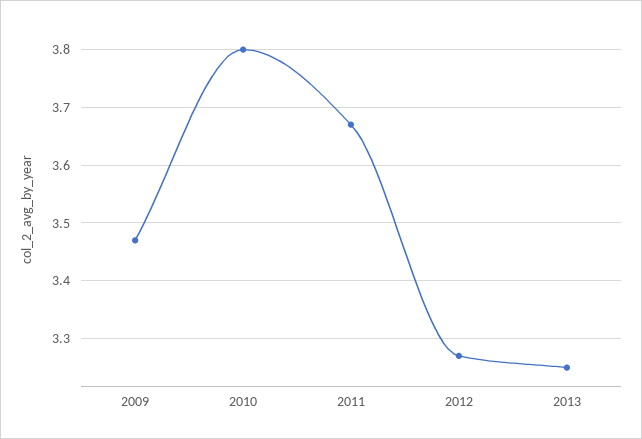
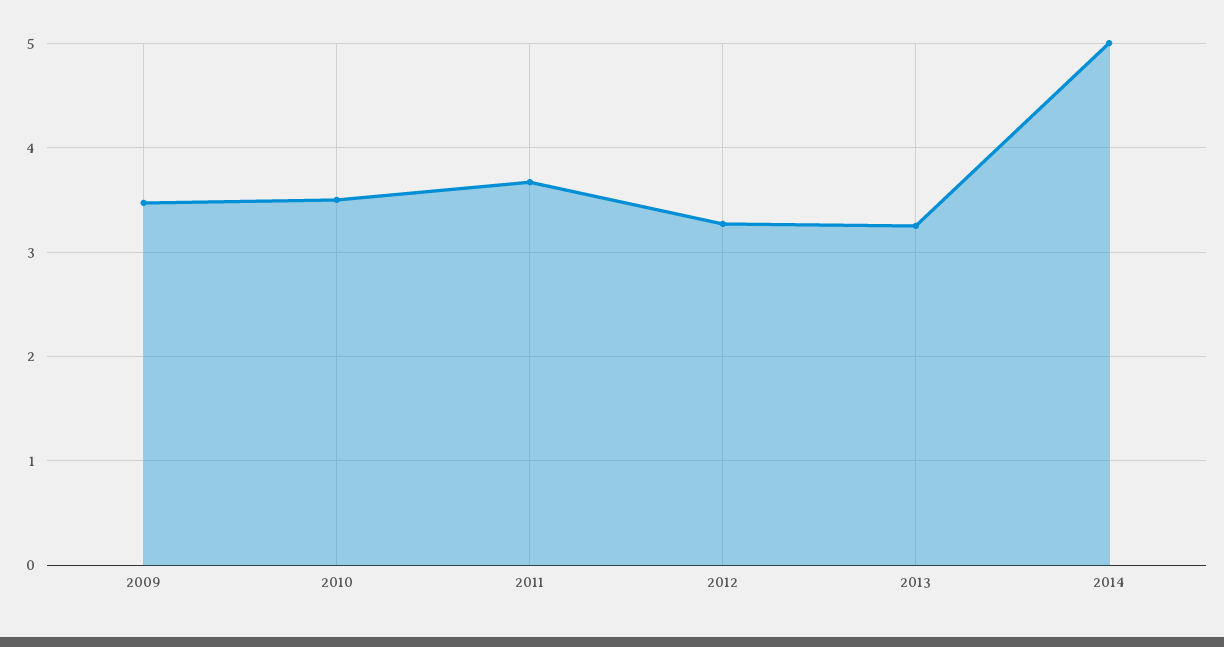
2010: 3.8 -> 3.5
2014: none -> 5

